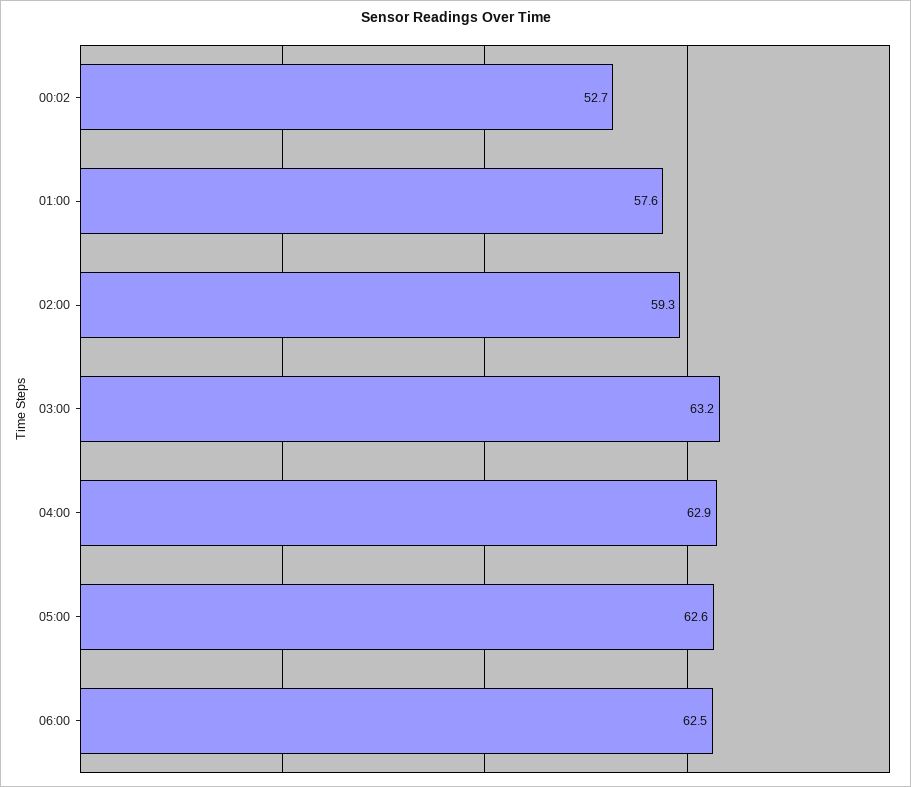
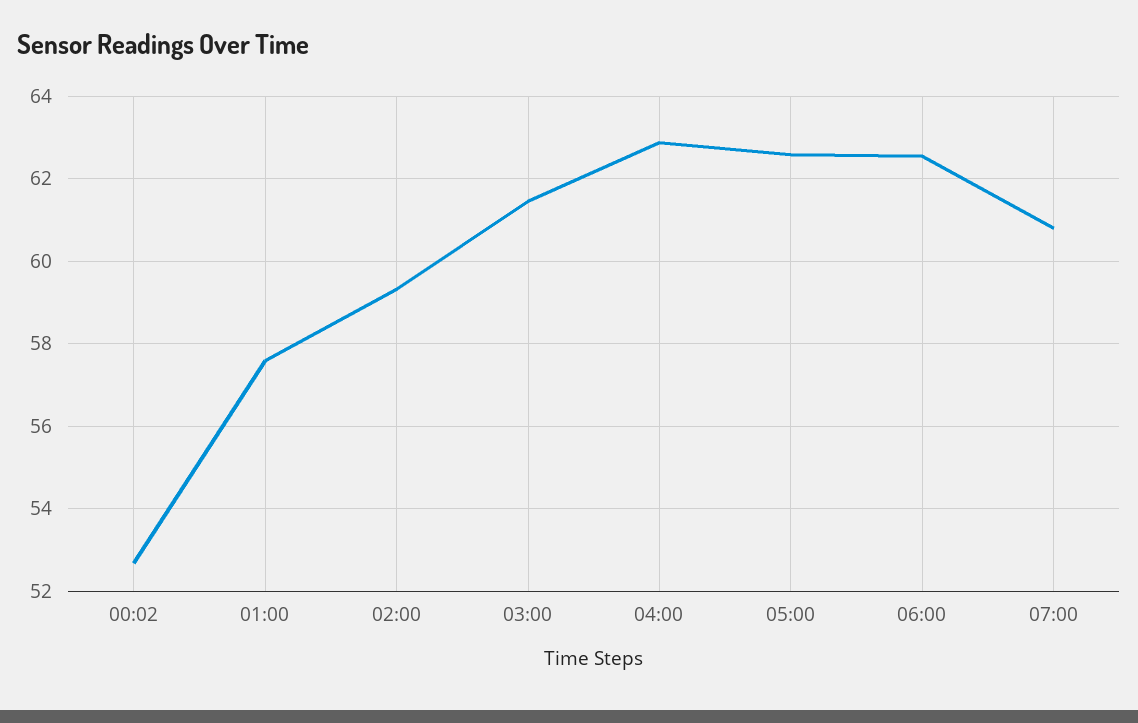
03:00: 63.2 -> 61.4
07:00: none -> 60.8

